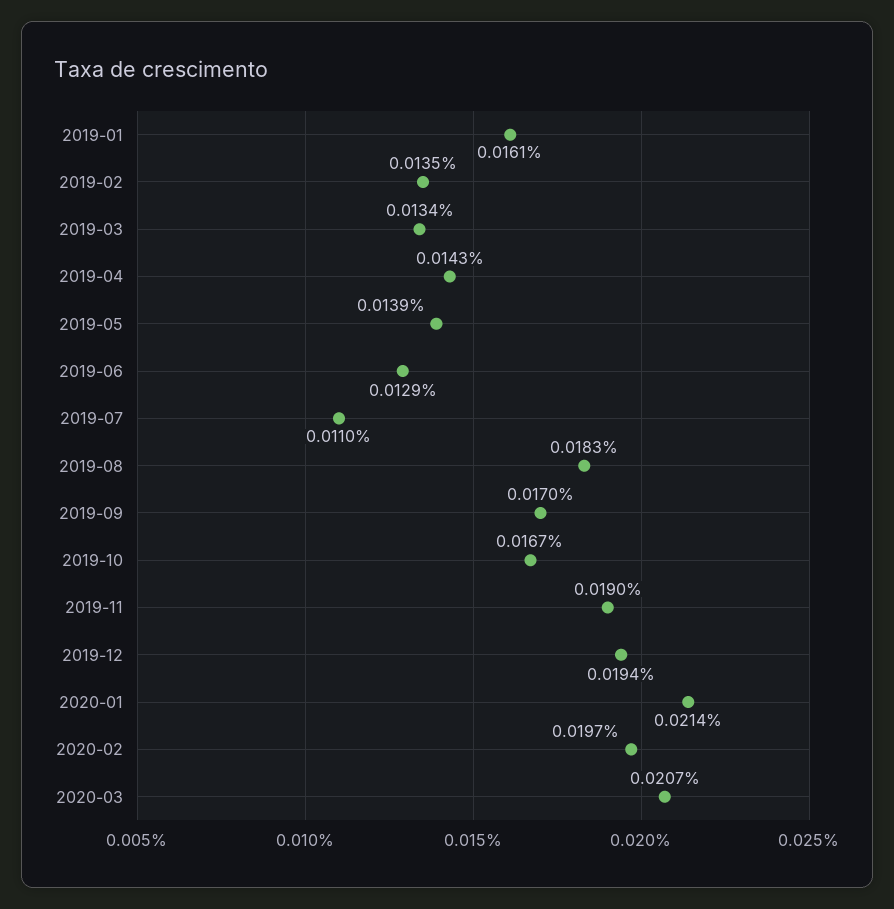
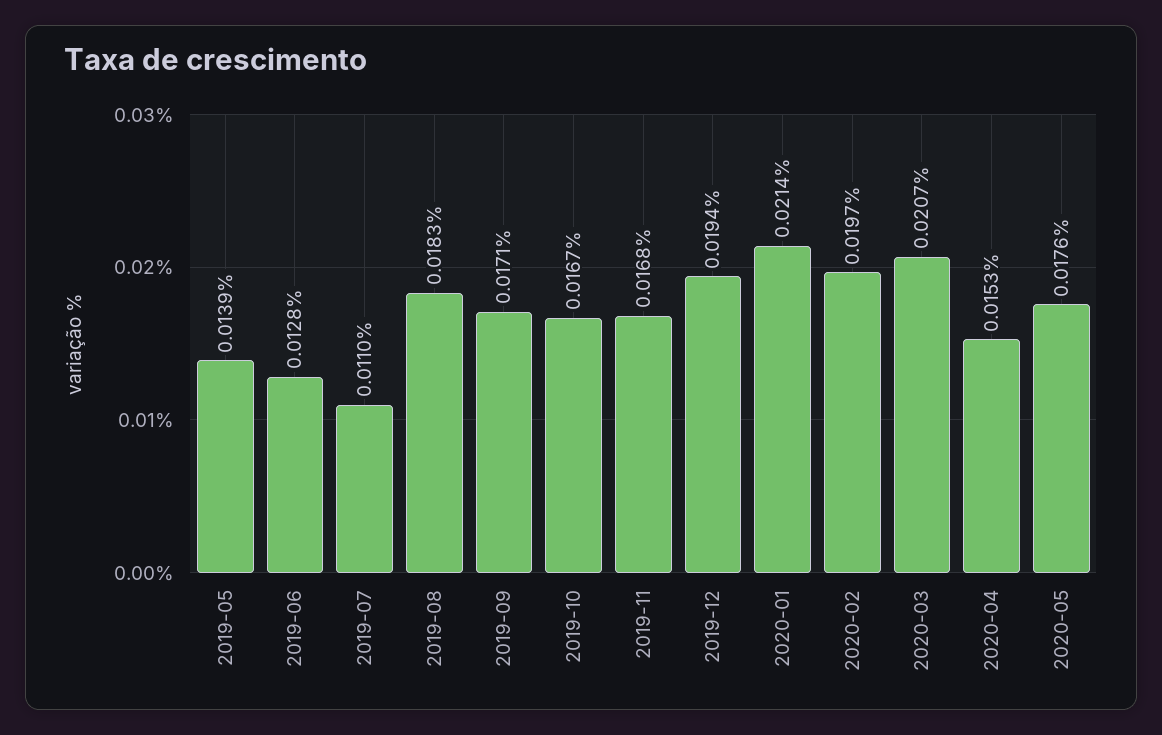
2019-01: 0.0161 -> none
2019-02: 0.0135 -> none
2019-03: 0.0134 -> none
2019-04: 0.0143 -> none
2019-06: 0.0129 -> 0.0128
2019-09: 0.017 -> 0.0171
2019-11: 0.019 -> 0.0168
2020-04: none -> 0.0153
2020-05: none -> 0.0176

